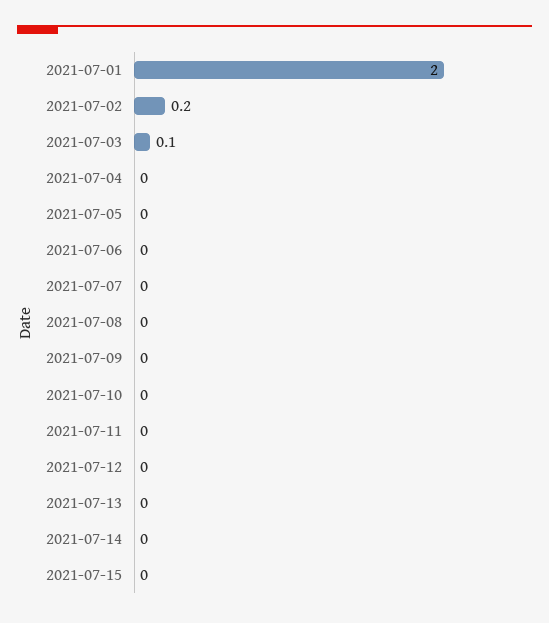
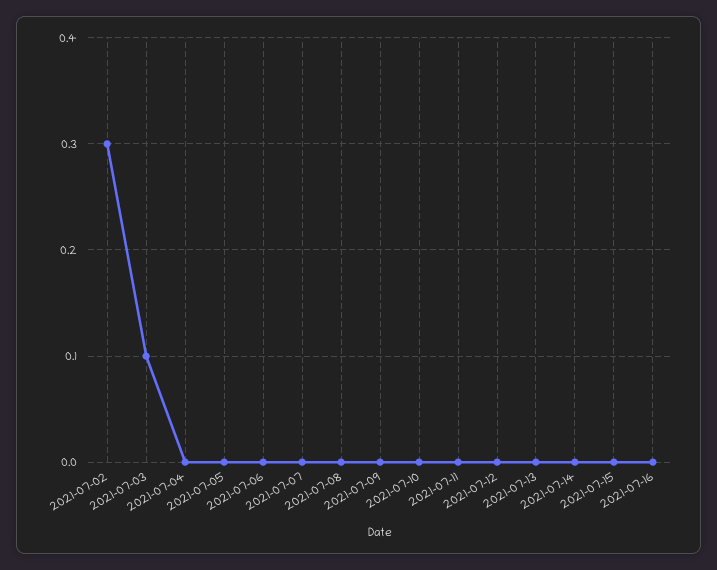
2021-07-01: 2 -> none
2021-07-02: 0.2 -> 0.3
2021-07-16: none -> 0

